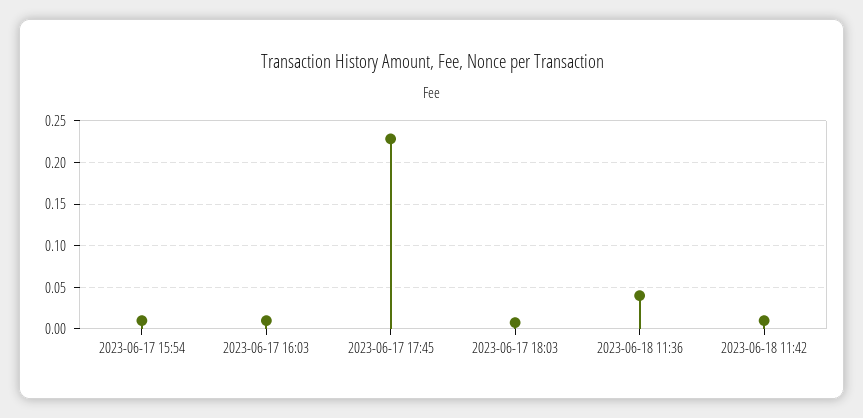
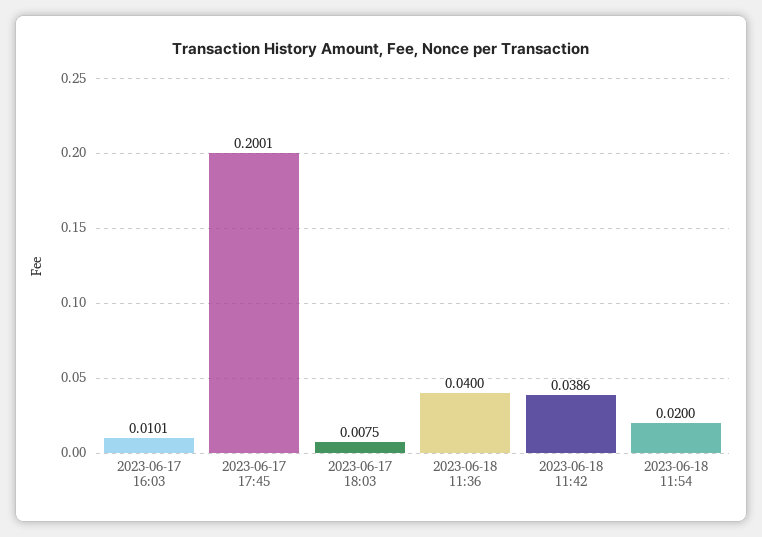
2023-06-17 15:54: 0.01 -> none
2023-06-17 17:45: 0.23 -> 0.2001
2023-06-18 11:42: 0.01 -> 0.0386
2023-06-18 11:54: none -> 0.02

